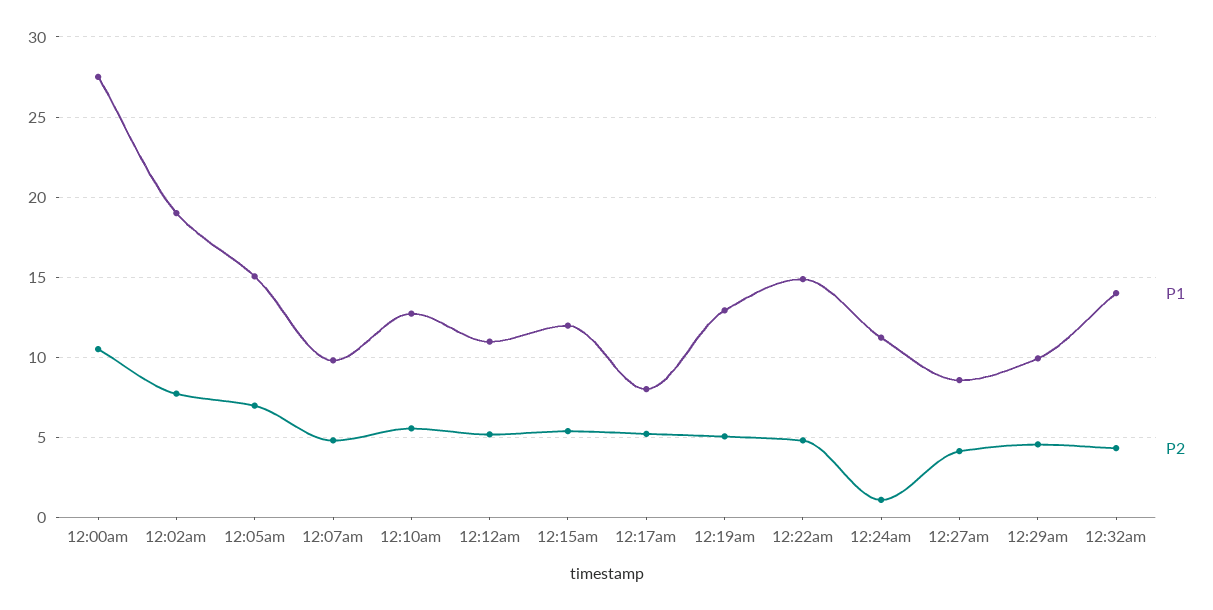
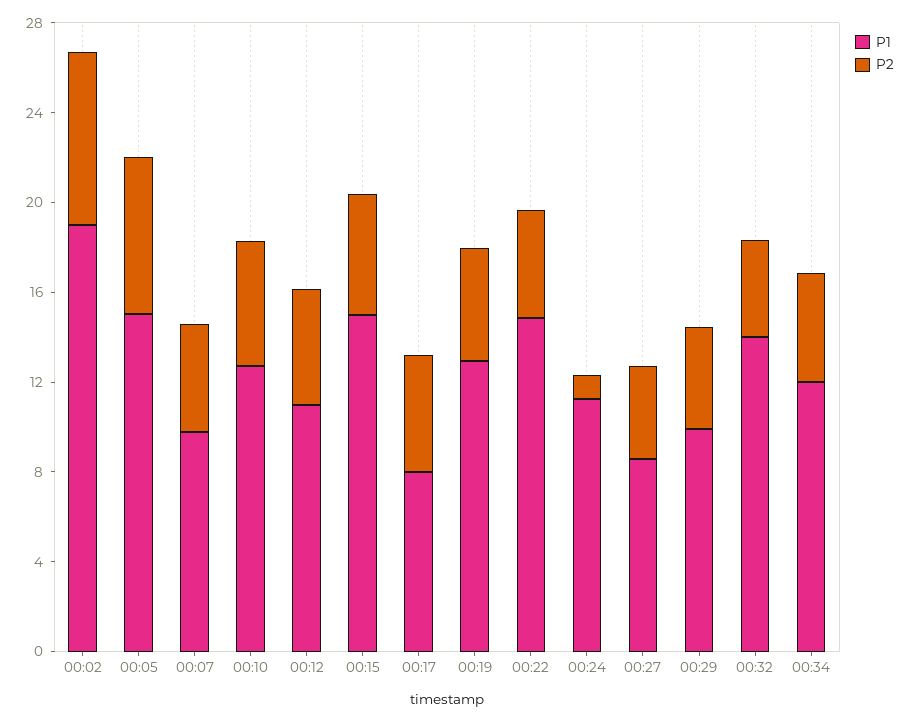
P1, 12:00am: 27.5 -> none
P2, 12:00am: 10.5 -> none
P1, 12:15am: 12 -> 15
P1, 00:34: none -> 12
P2, 00:34: none -> 5

